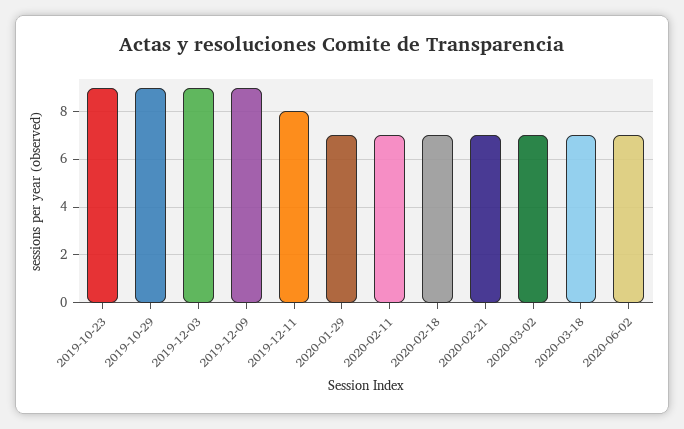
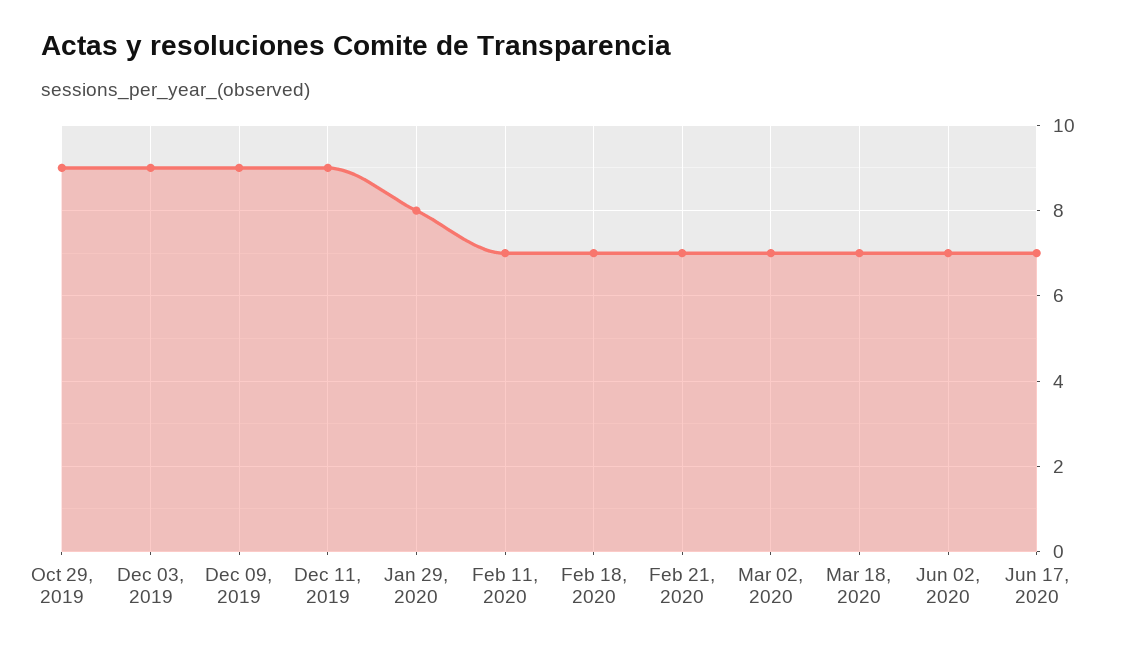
2019-10-23: 9 -> none
2019-12-11: 8 -> 9
2020-01-29: 7 -> 8
Jun 17, 2020: none -> 7

